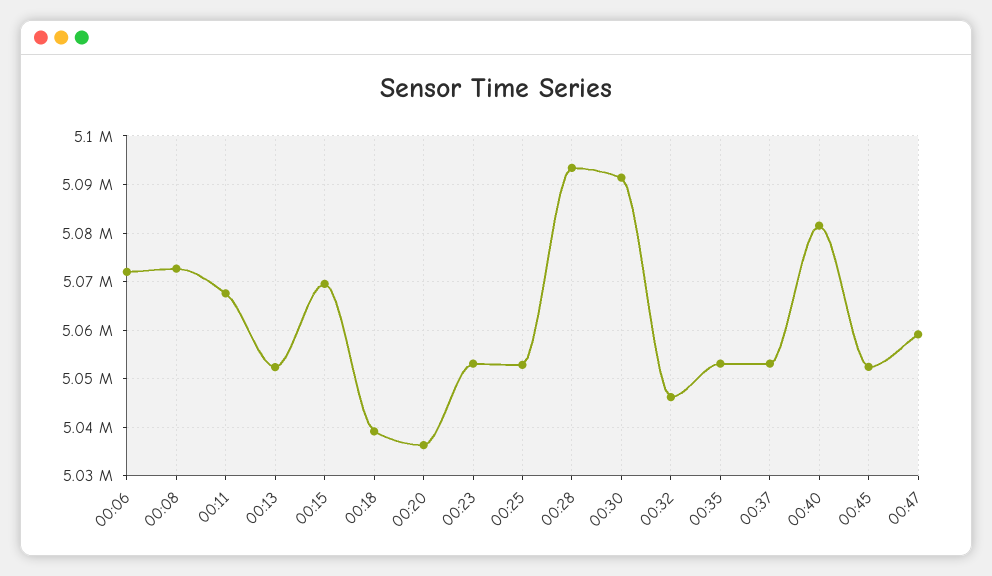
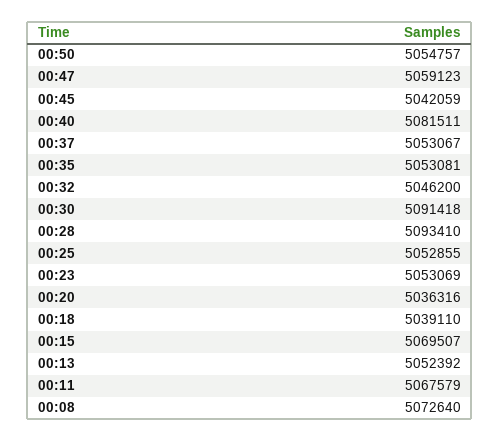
00:06: 5072000 -> none
00:45: 5052000 -> 5042059
00:50: none -> 5054757

